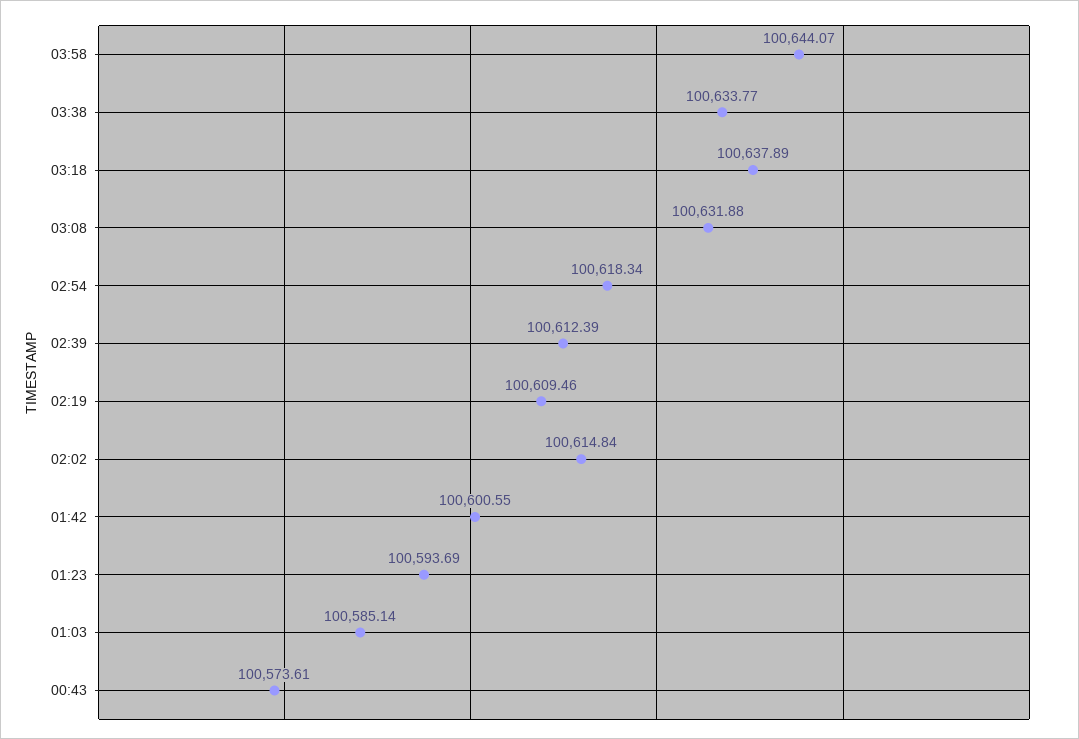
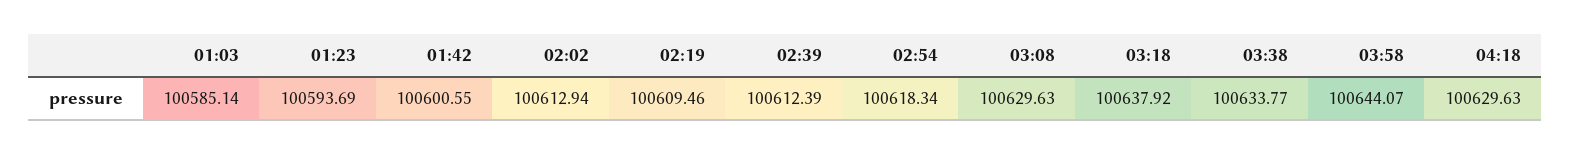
03:18: 100637.89 -> 100637.92
03:08: 100631.88 -> 100629.63
02:02: 100614.84 -> 100612.94
00:43: 100573.61 -> none
04:18: none -> 100629.63

